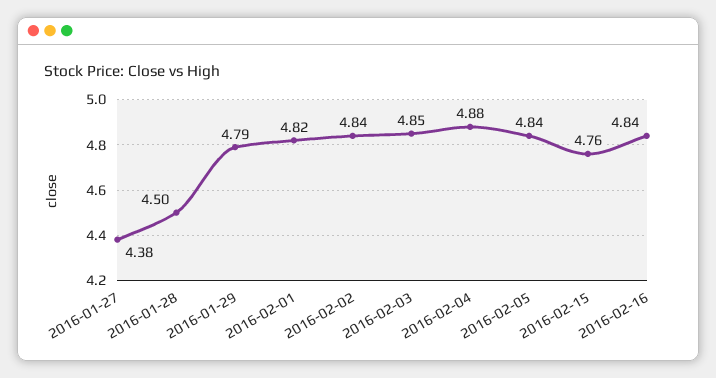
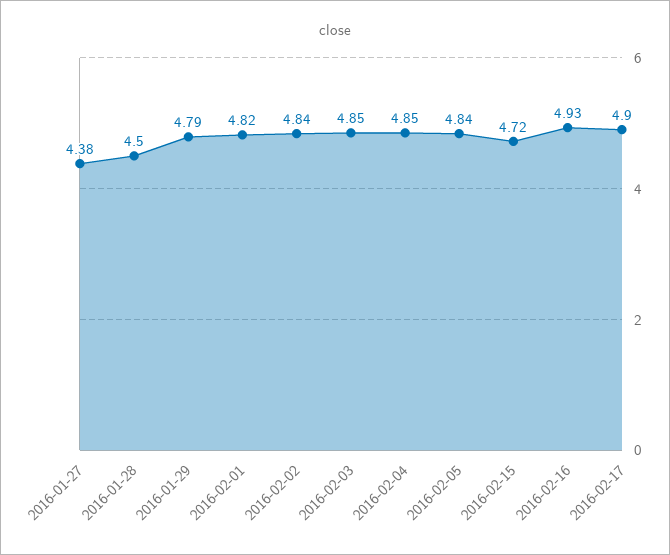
2016-02-04: 4.88 -> 4.85
2016-02-15: 4.76 -> 4.72
2016-02-16: 4.84 -> 4.93
2016-02-17: none -> 4.9

